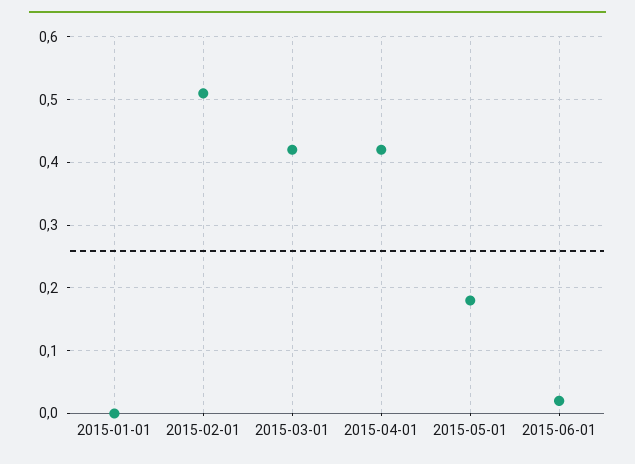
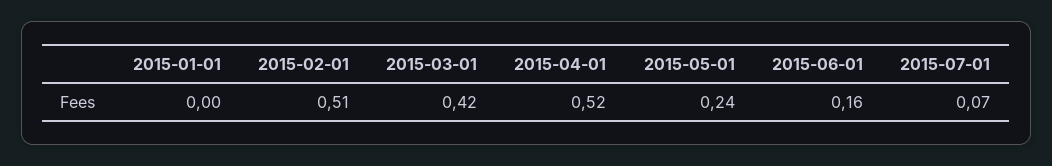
2015-04-01: 0.42 -> 0.52
2015-05-01: 0.18 -> 0.24
2015-06-01: 0.02 -> 0.16
2015-07-01: none -> 0.07

